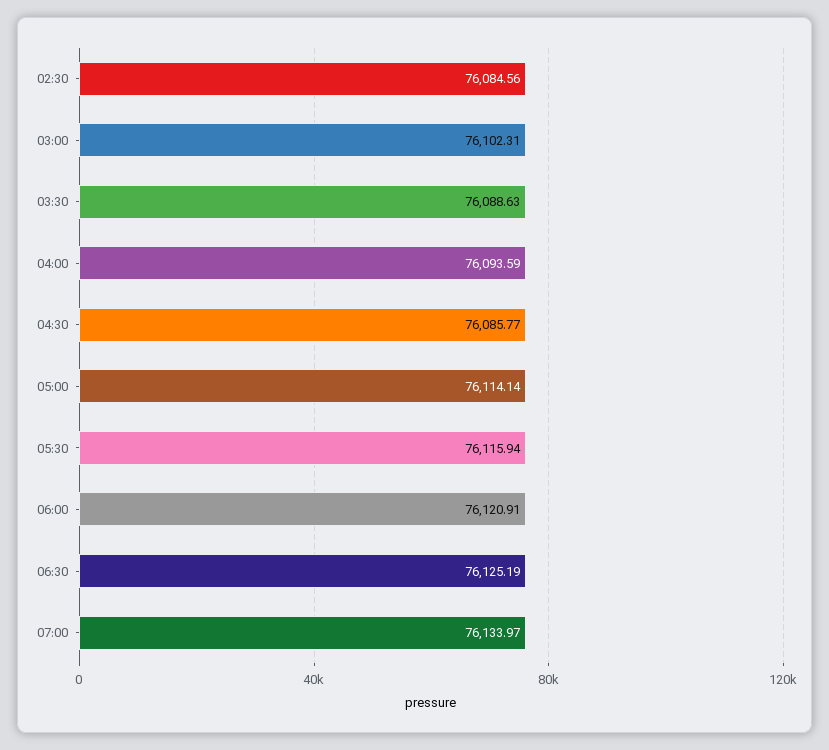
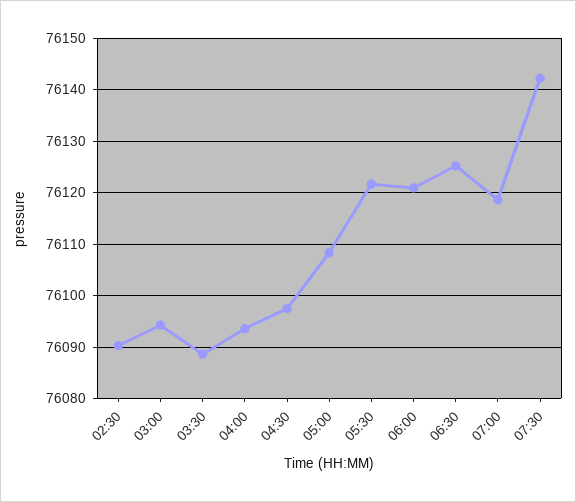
02:30: 76084.56 -> 76090
03:00: 76102.31 -> 76094
04:30: 76085.77 -> 76098
05:00: 76114.14 -> 76108
05:30: 76115.94 -> 76122
07:00: 76133.97 -> 76118
07:30: none -> 76142

